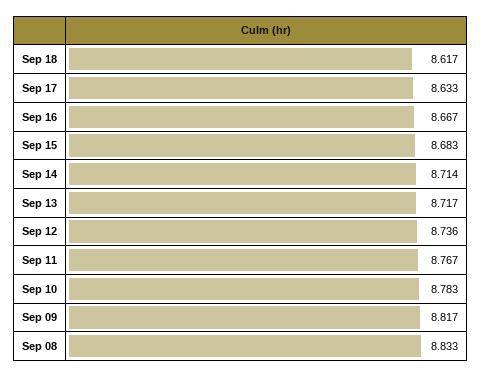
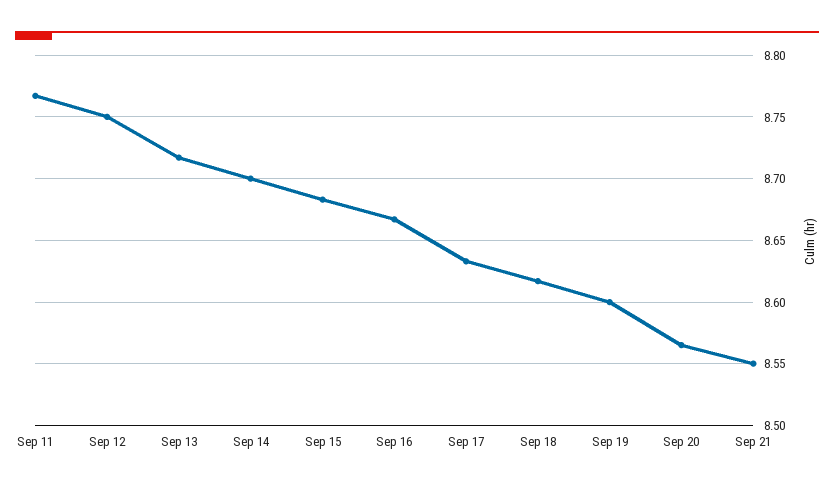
Sep 14: 8.714 -> 8.7
Sep 12: 8.736 -> 8.75
Sep 10: 8.783 -> none
Sep 09: 8.817 -> none
Sep 08: 8.833 -> none
Sep 19: none -> 8.6
Sep 20: none -> 8.565
Sep 21: none -> 8.55

